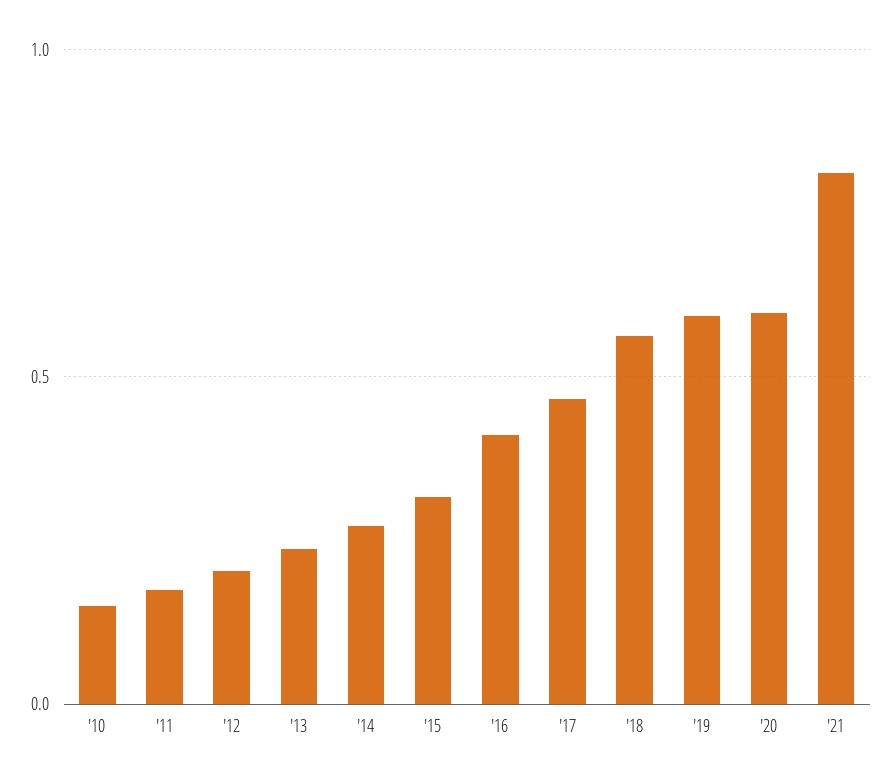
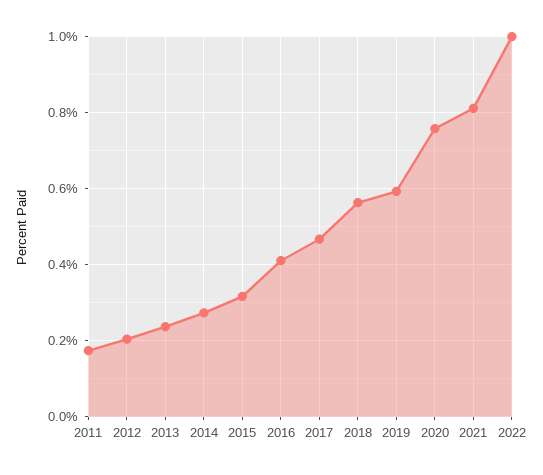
'10: 0.15 -> none
'20: 0.6 -> 0.76
2022: none -> 1

